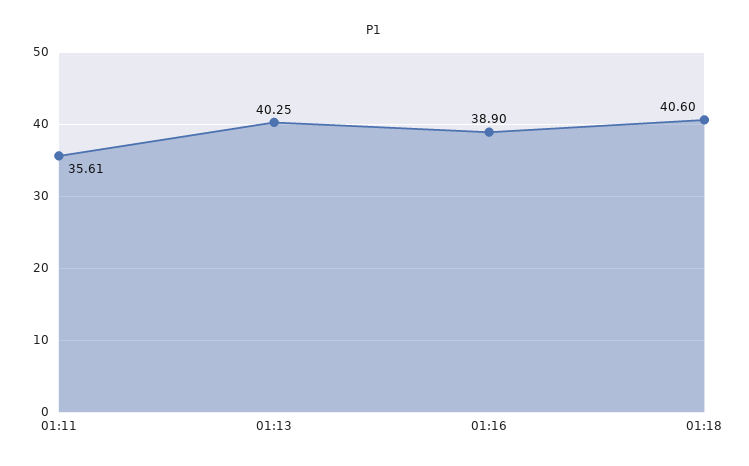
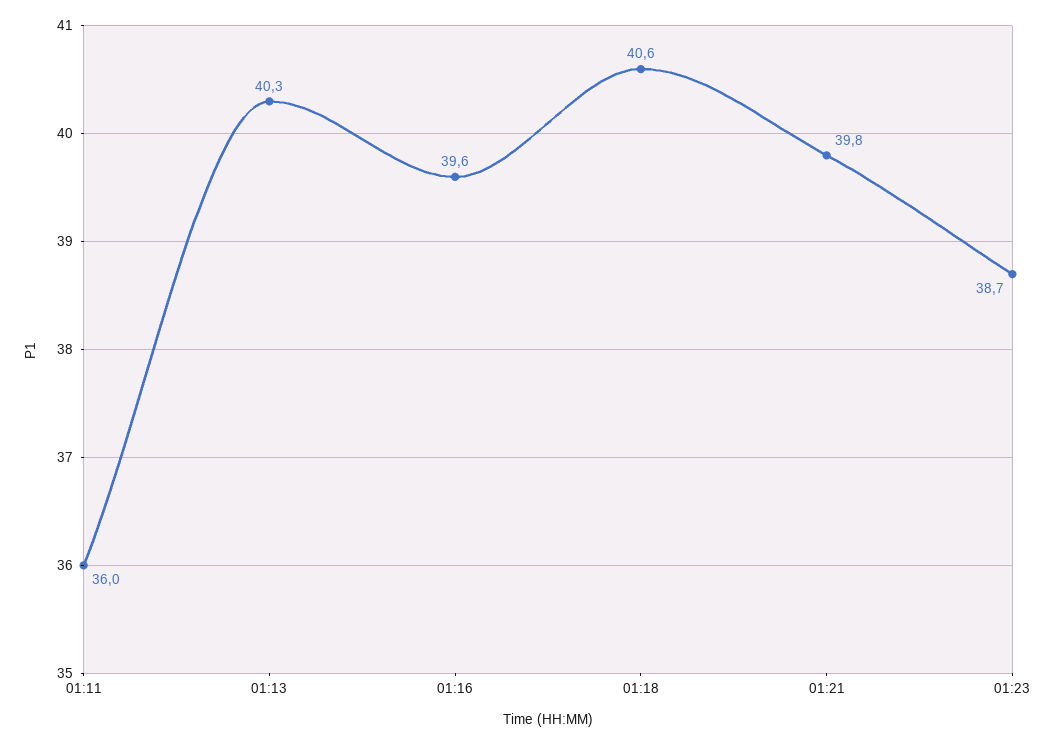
01:11: 35.61 -> 36
01:16: 38.9 -> 39.6
01:21: none -> 39.8
01:23: none -> 38.7

